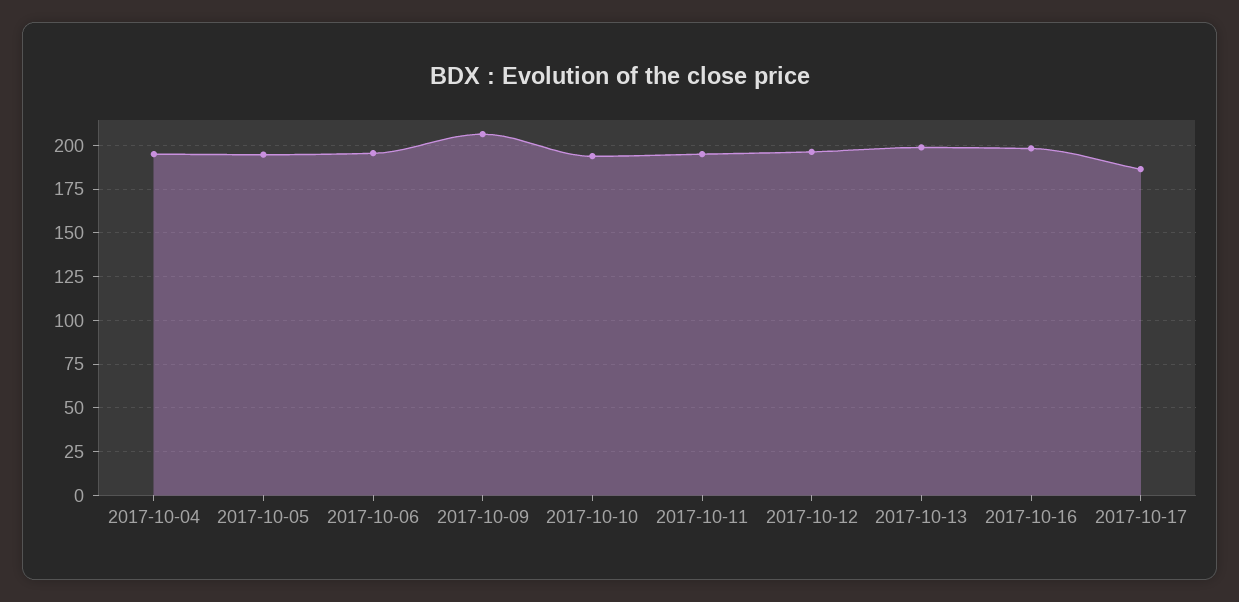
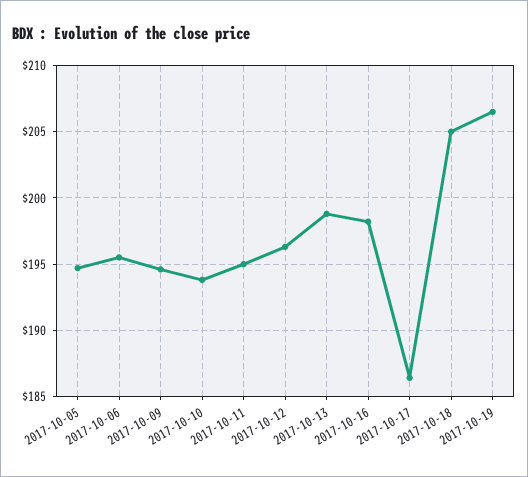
2017-10-04: 195 -> none
2017-10-09: 205 -> 194.5
2017-10-18: none -> 205
2017-10-19: none -> 206.5

